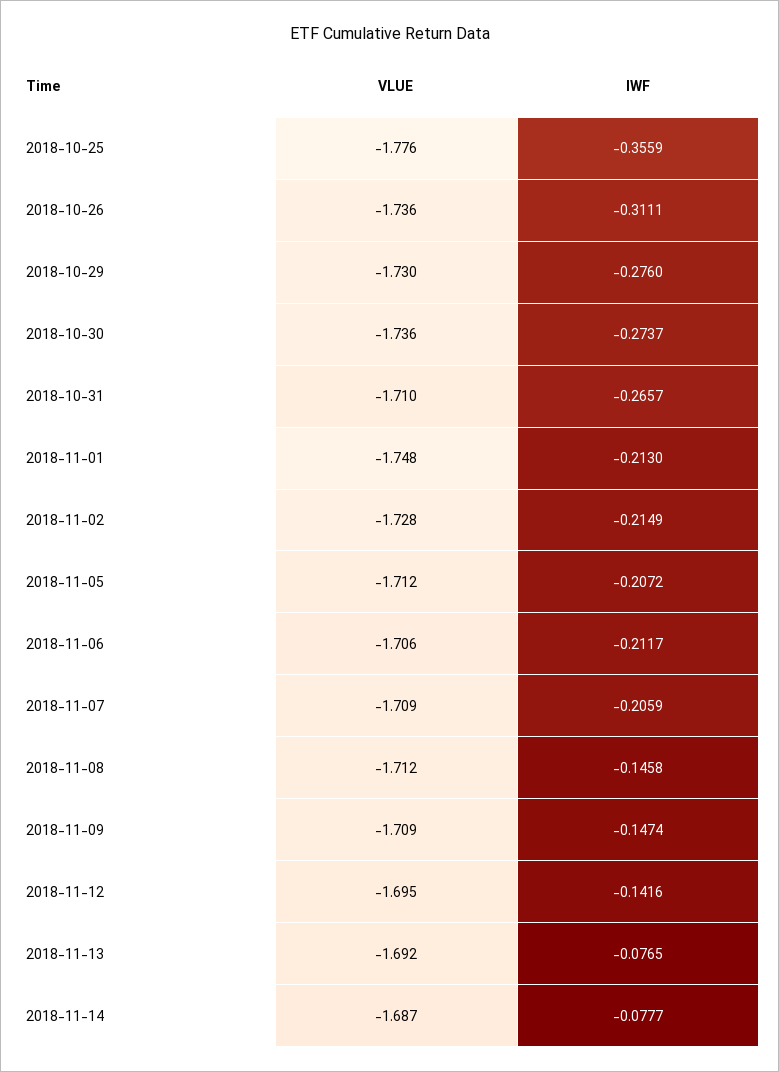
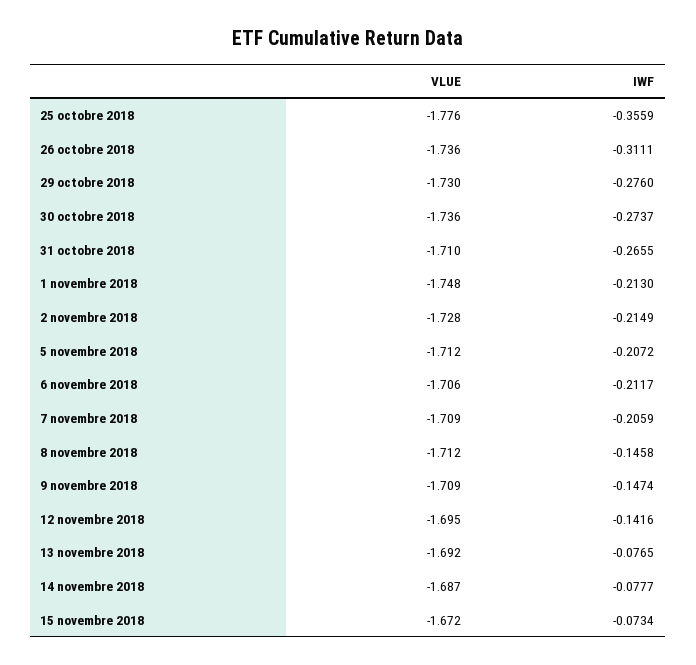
IWF, 2018-10-31: -0.2657 -> -0.2655
VLUE, 15 novembre 2018: none -> -1.672
IWF, 15 novembre 2018: none -> -0.0734

